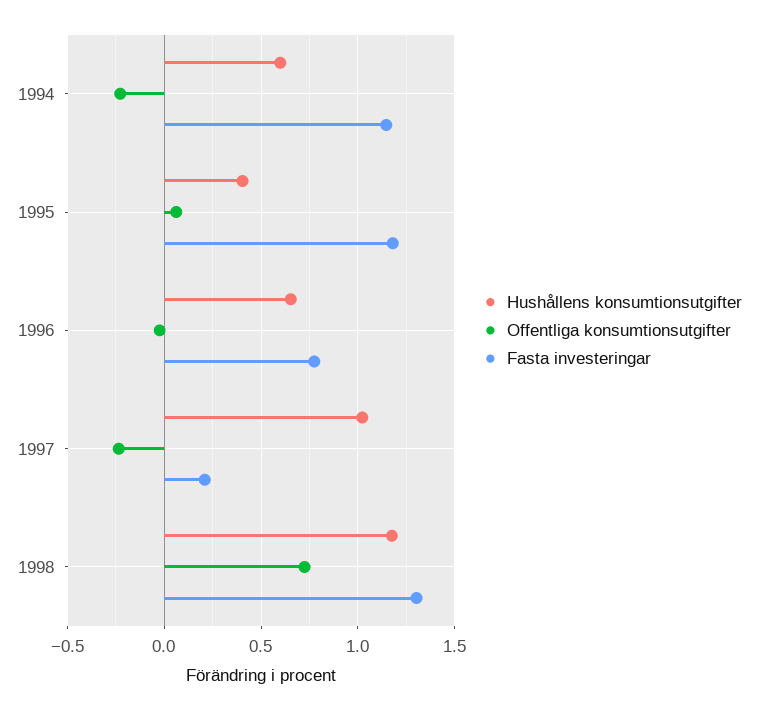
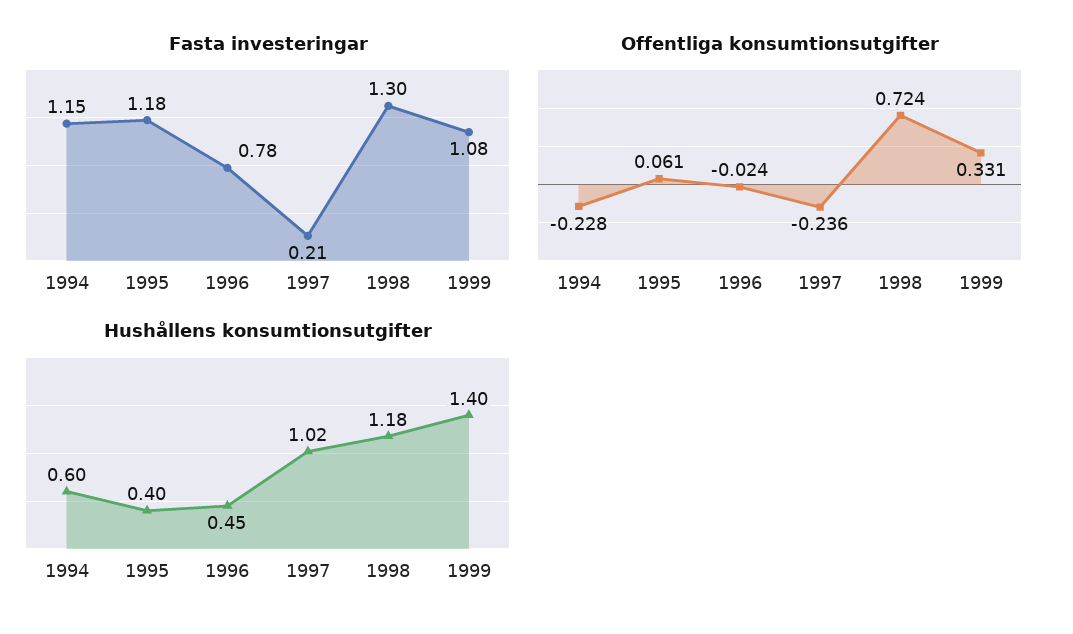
Hushållens konsumtionsutgifter, 1996: 0.65 -> 0.45
Fasta investeringar, 1999: none -> 1.08
Offentliga konsumtionsutgifter, 1999: none -> 0.331
Hushållens konsumtionsutgifter, 1999: none -> 1.4

